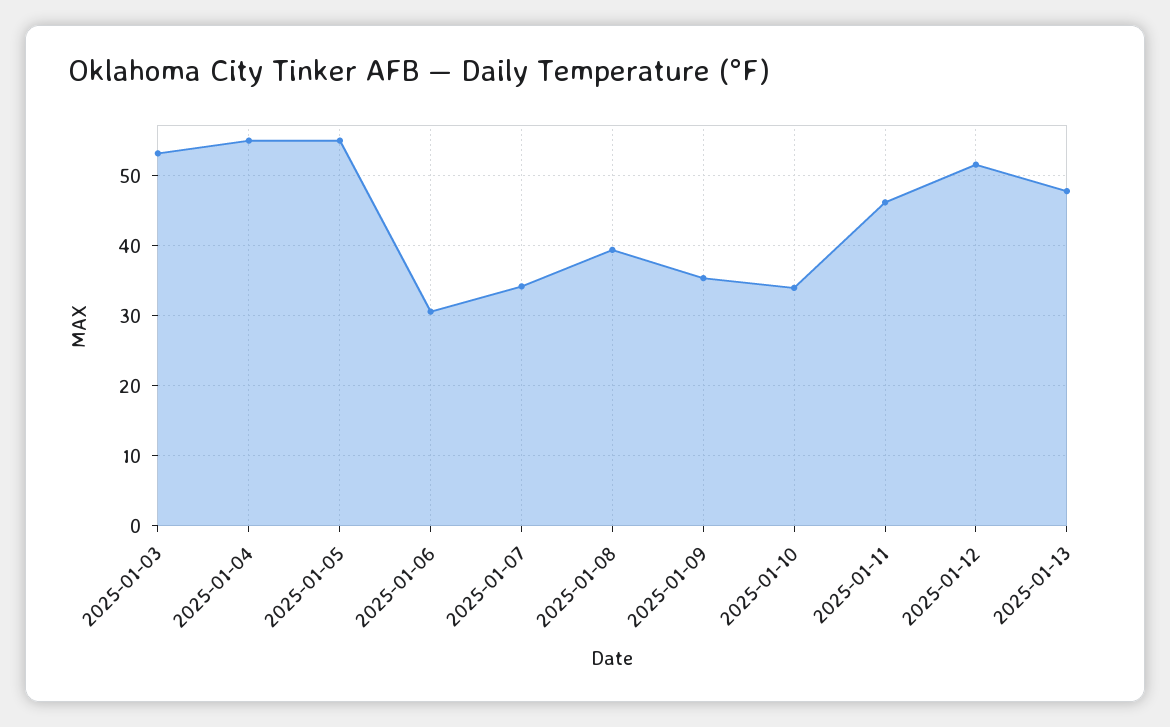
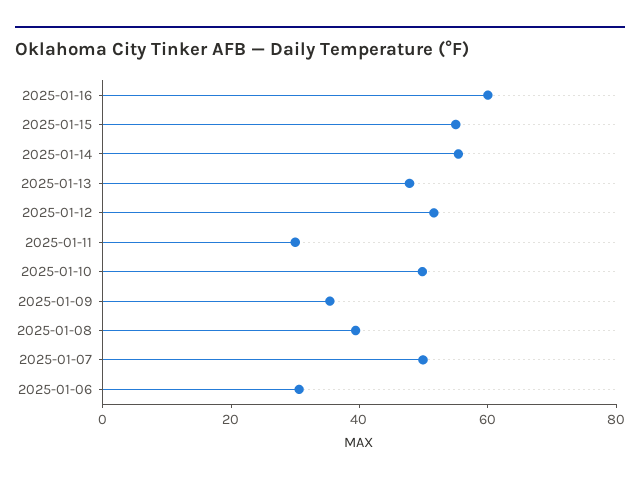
2025-01-03: 53 -> none
2025-01-04: 55 -> none
2025-01-05: 55 -> none
2025-01-07: 34 -> 50
2025-01-10: 34 -> 50
2025-01-11: 46 -> 30
2025-01-16: none -> 60
2025-01-15: none -> 55
2025-01-14: none -> 55

